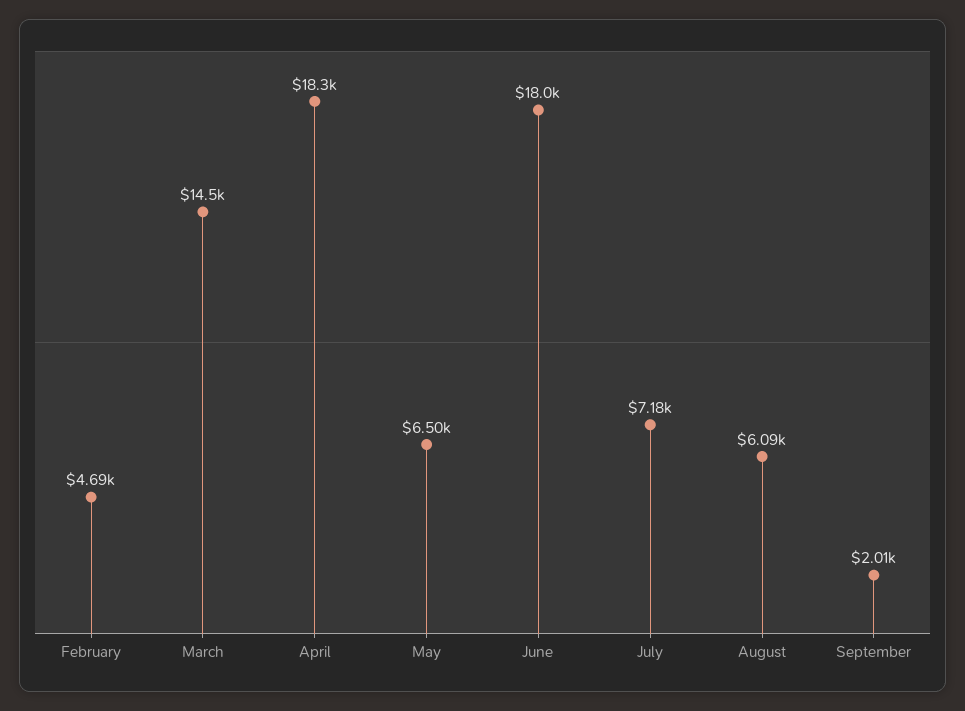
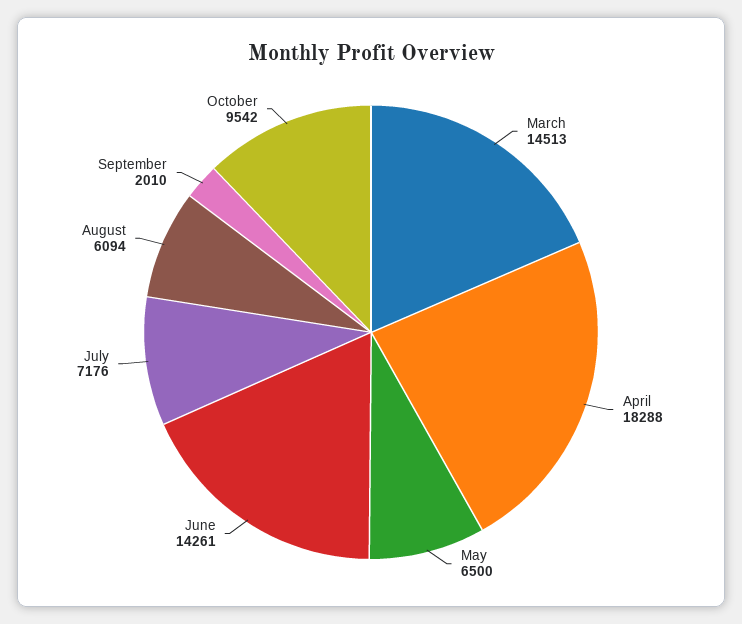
February: 4690 -> none
June: 18000 -> 14261
October: none -> 9542

